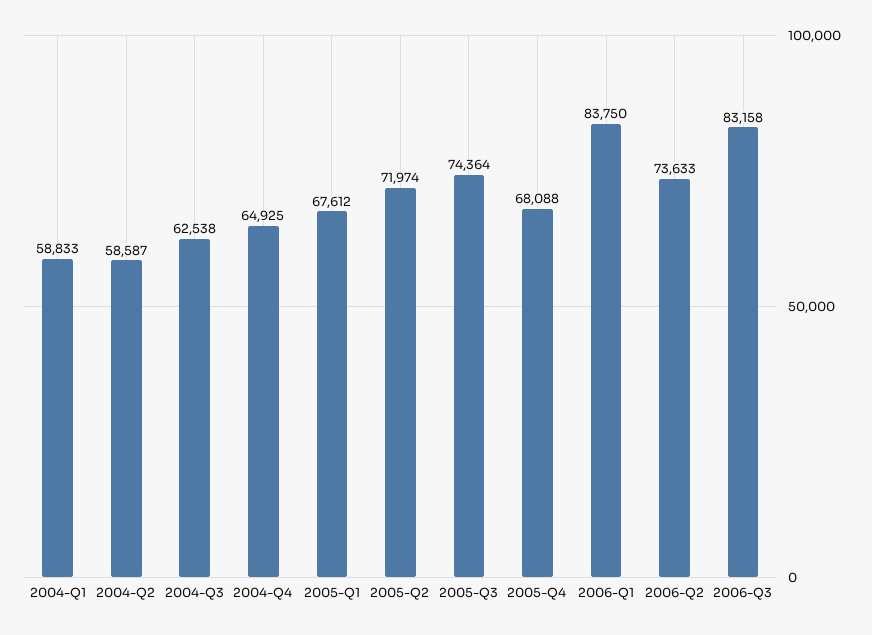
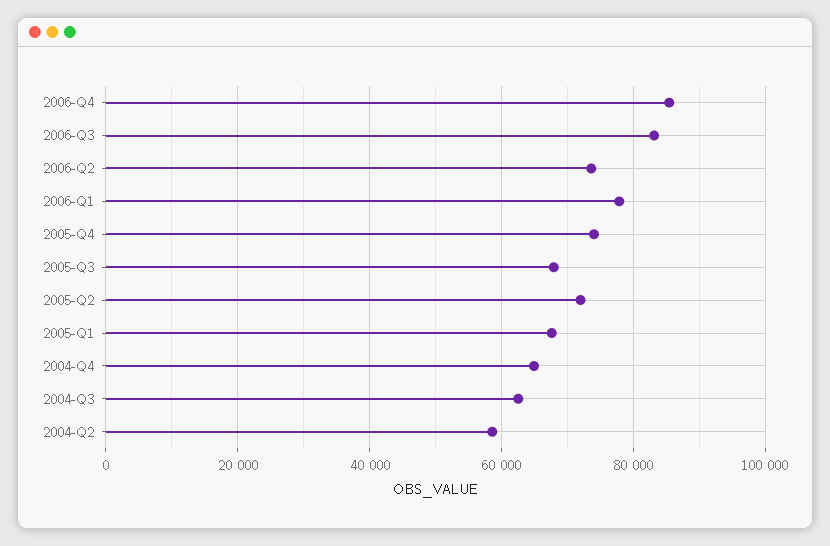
2004-Q1: 58833 -> none
2005-Q3: 74364 -> 68000
2005-Q4: 68088 -> 74000
2006-Q1: 83750 -> 78000
2006-Q4: none -> 86000

